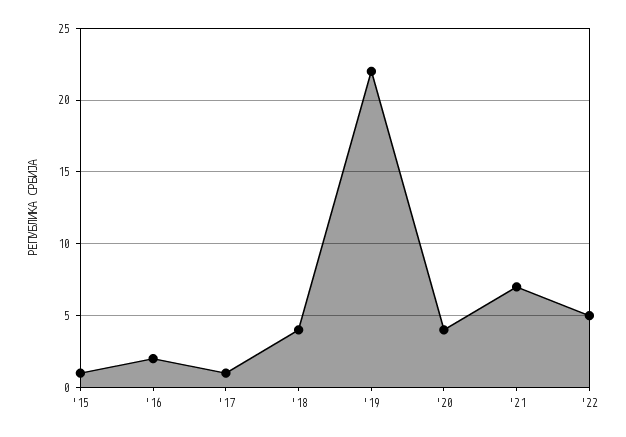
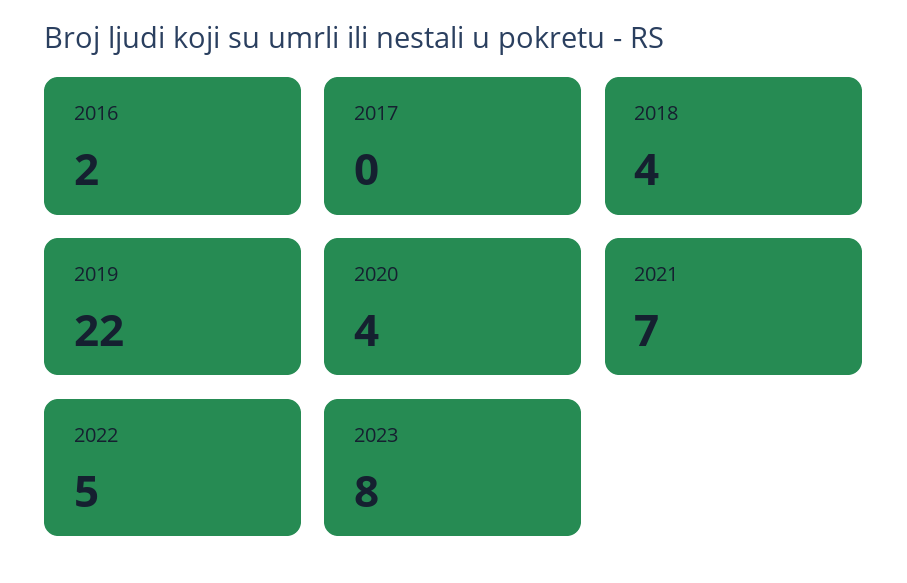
'15: 1 -> none
'17: 1 -> 0
2023: none -> 8

